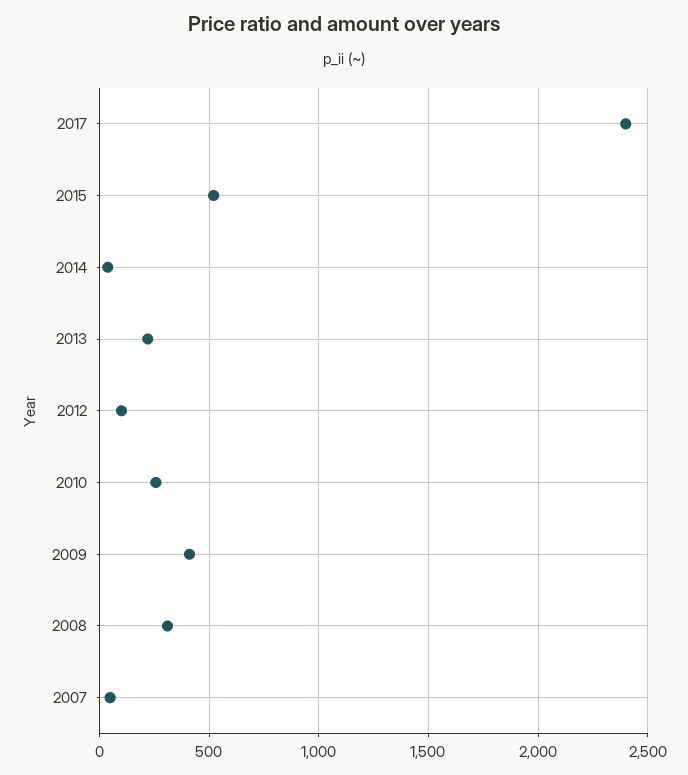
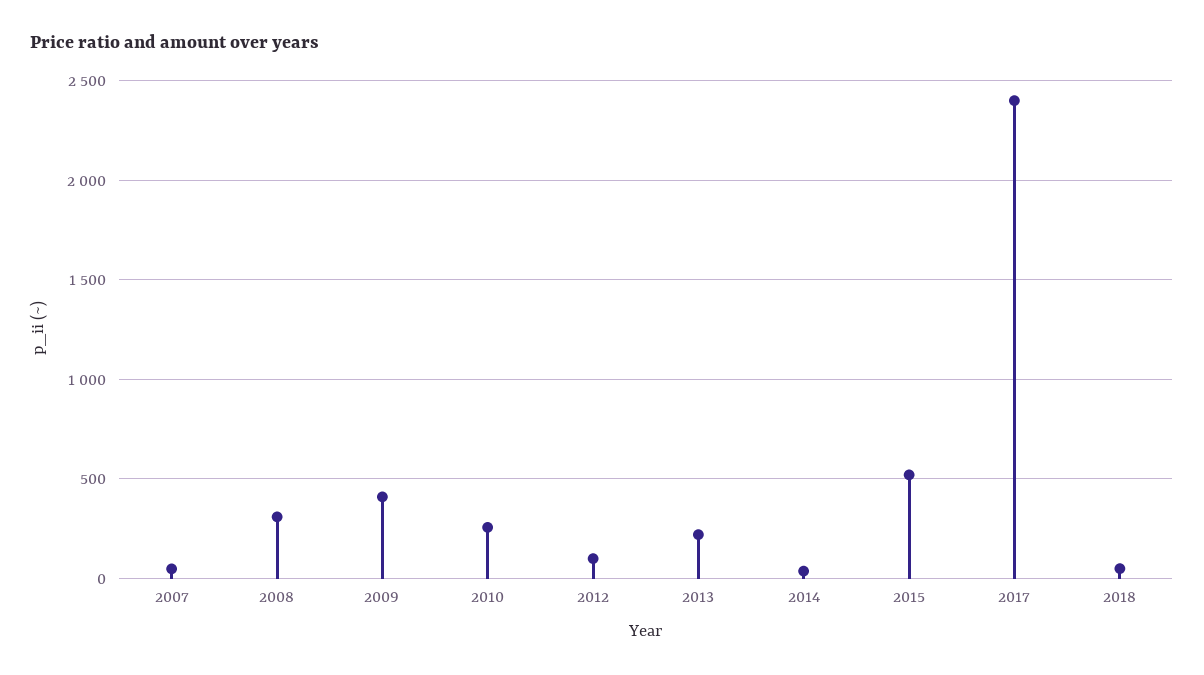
2018: none -> 50

